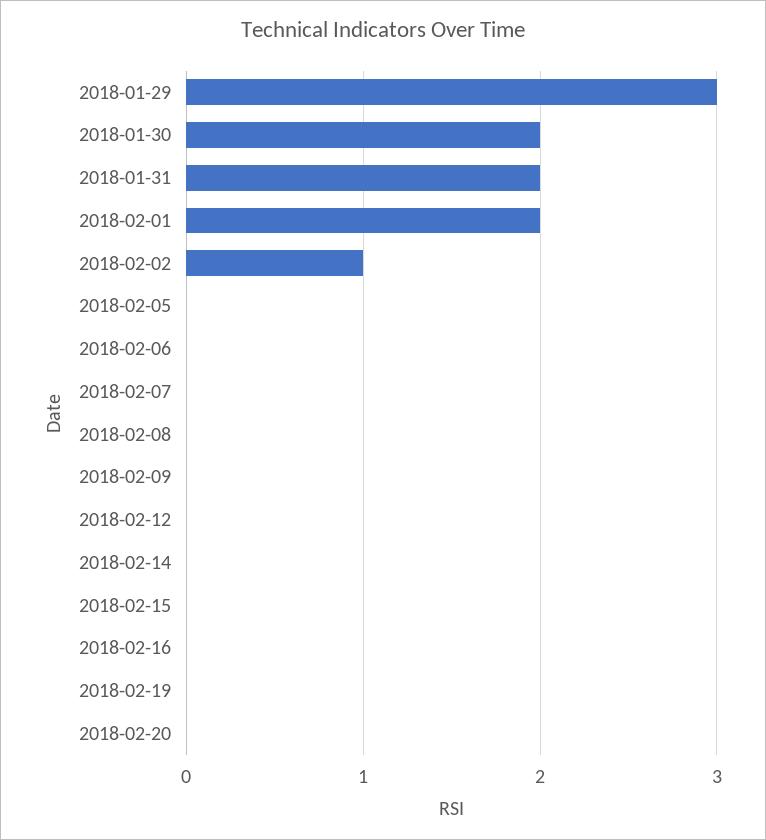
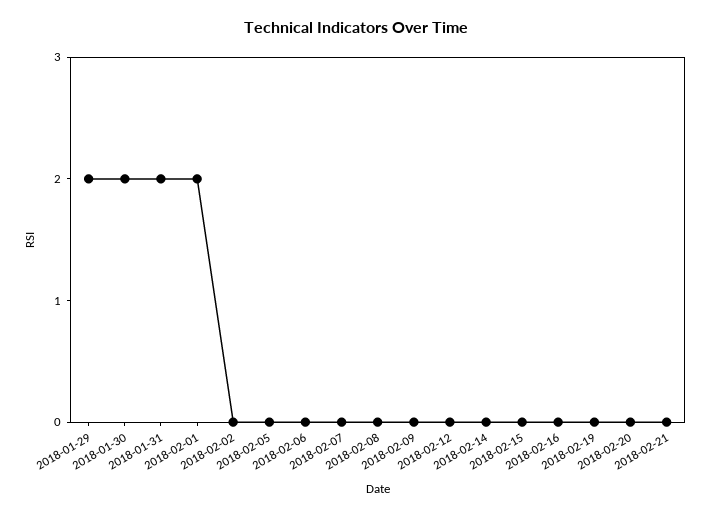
2018-01-29: 3 -> 2
2018-02-02: 1 -> 0
2018-02-21: none -> 0

